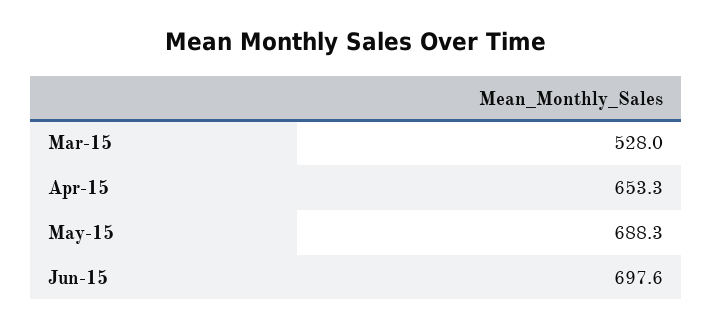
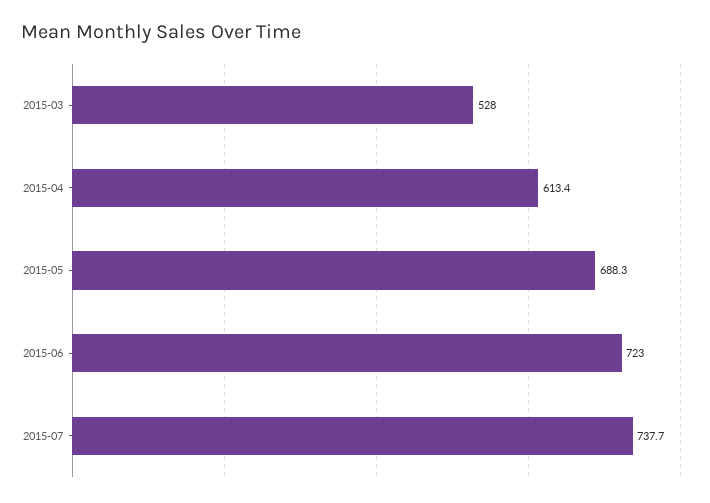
Apr-15: 653.3 -> 613.4
Jun-15: 697.6 -> 723
2015-07: none -> 737.7

